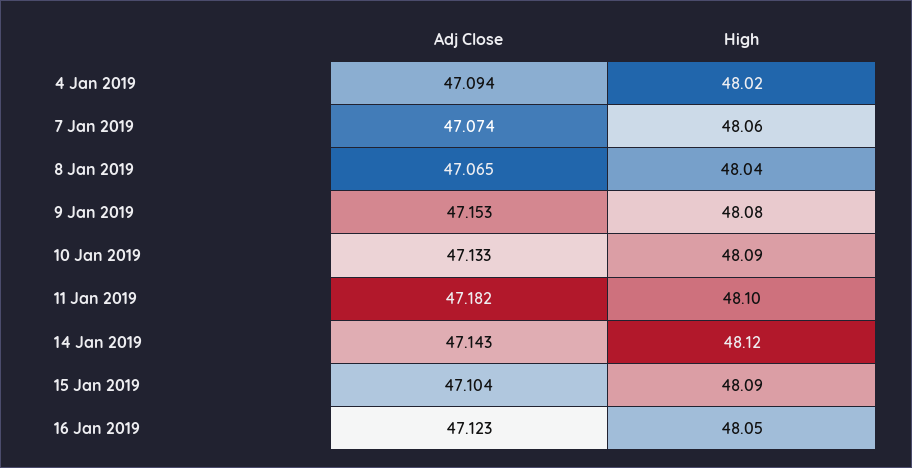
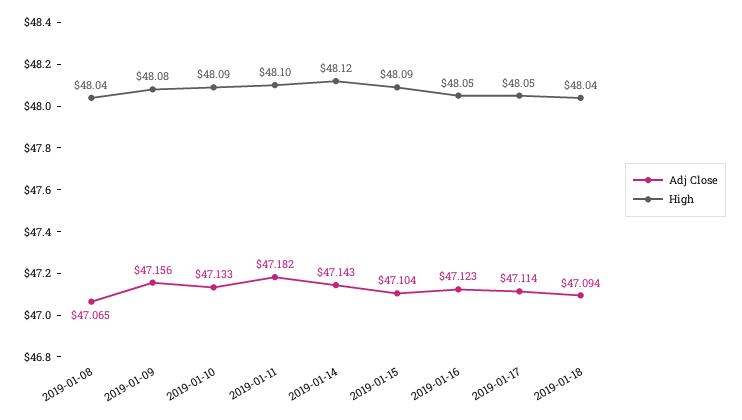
Adj Close, 4 Jan 2019: 47.094 -> none
High, 4 Jan 2019: 48.02 -> none
Adj Close, 7 Jan 2019: 47.074 -> none
High, 7 Jan 2019: 48.06 -> none
Adj Close, 9 Jan 2019: 47.153 -> 47.156
Adj Close, 2019-01-17: none -> 47.114
High, 2019-01-17: none -> 48.05
Adj Close, 2019-01-18: none -> 47.094
High, 2019-01-18: none -> 48.04

